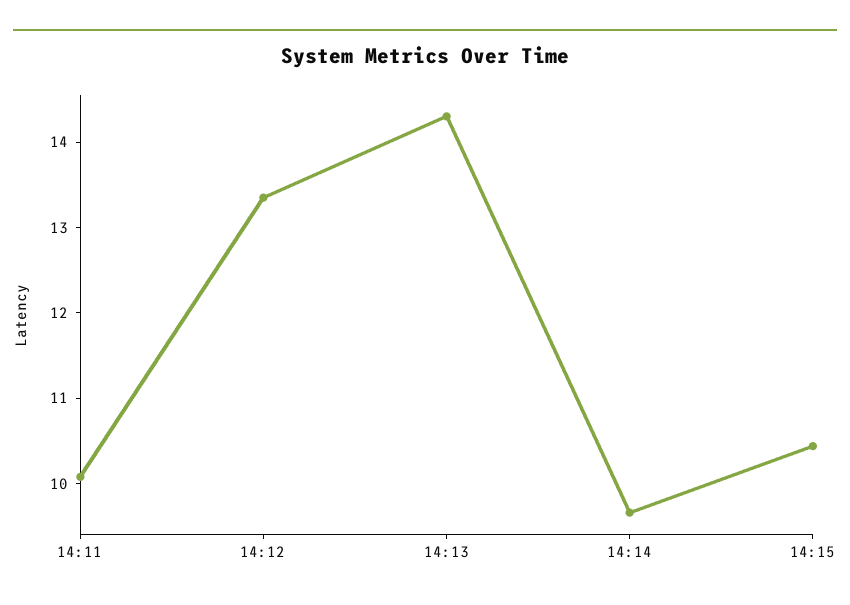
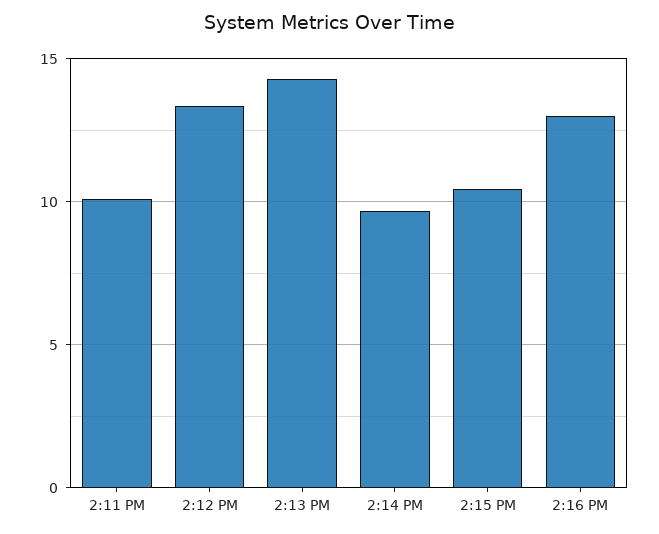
2:16 PM: none -> 13

